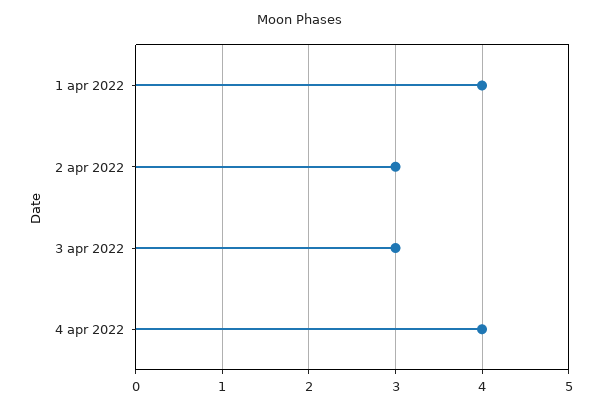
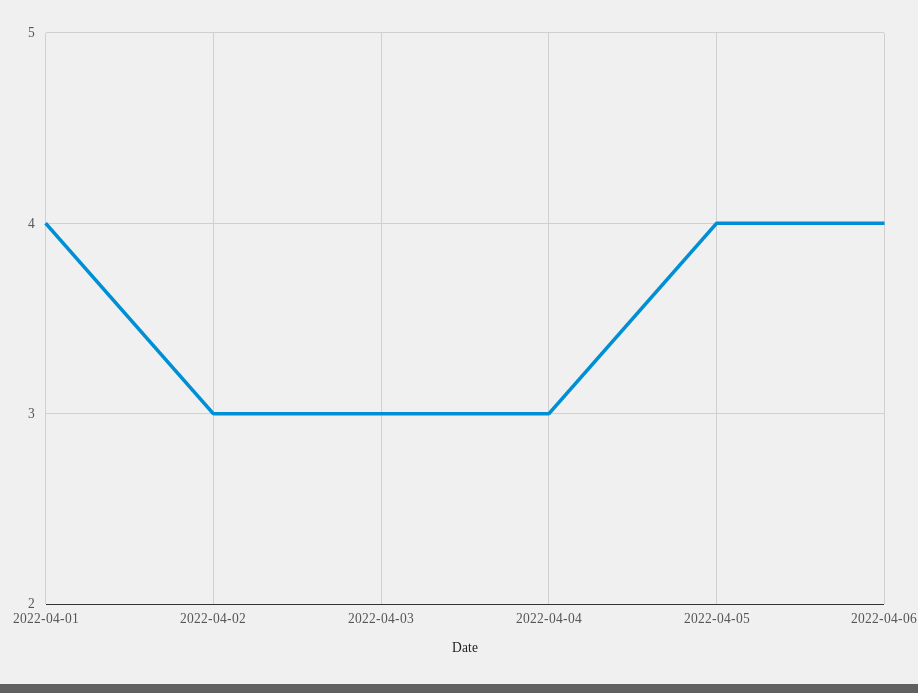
4 apr 2022: 4 -> 3
2022-04-05: none -> 4
2022-04-06: none -> 4

